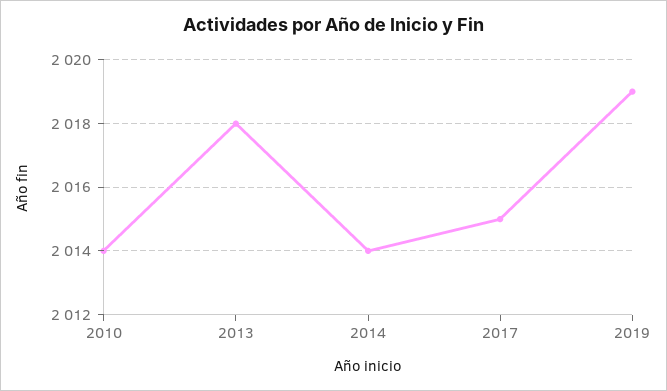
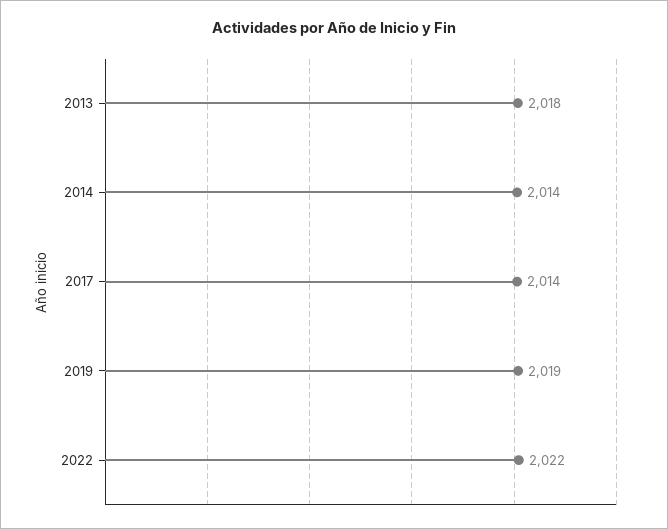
2010: 2014 -> none
2017: 2015 -> 2014
2022: none -> 2022

